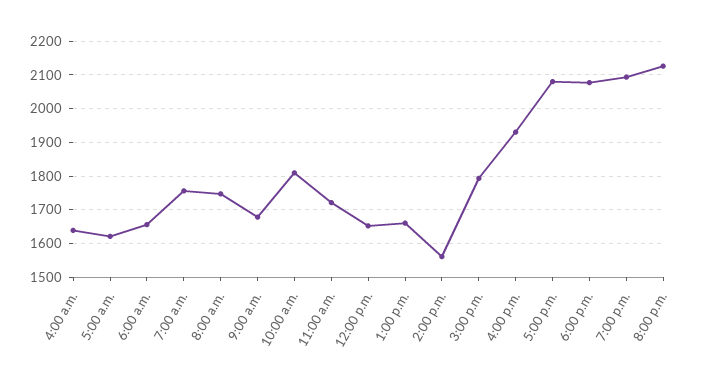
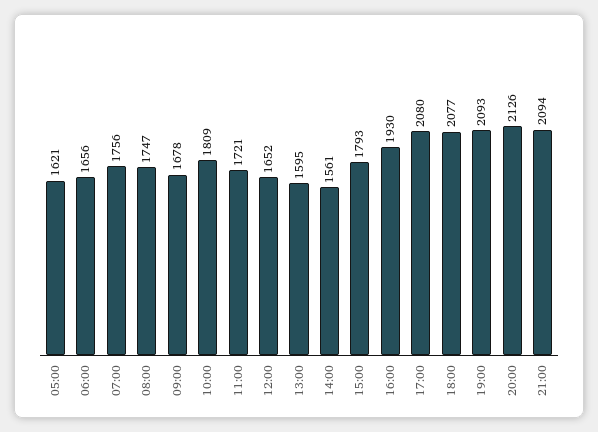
4:00 a.m.: 1640 -> none
1:00 p.m.: 1660 -> 1595
21:00: none -> 2094

